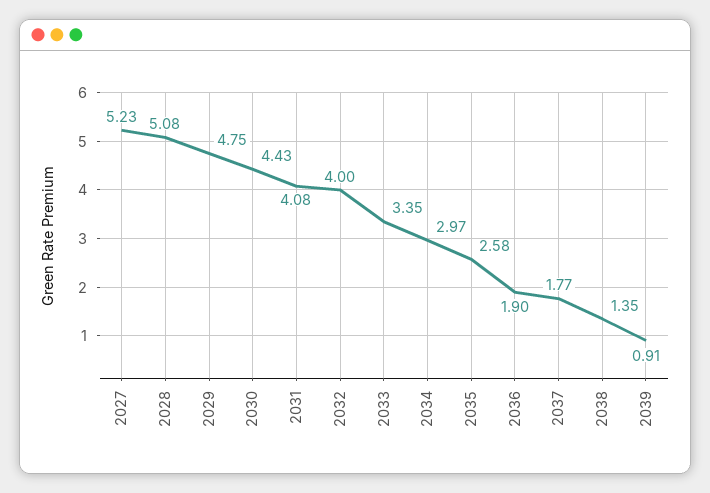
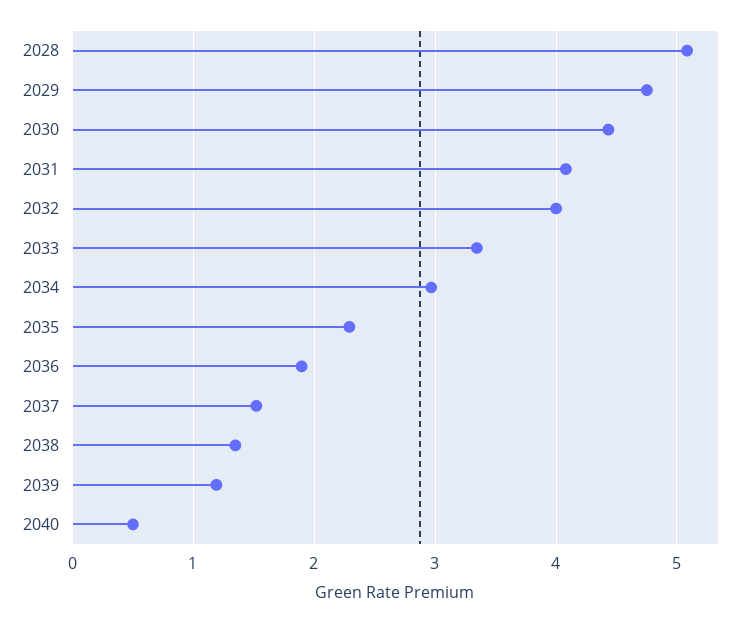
2027: 5.23 -> none
2035: 2.58 -> 2.3
2037: 1.77 -> 1.5
2039: 0.91 -> 1.2
2040: none -> 0.5

